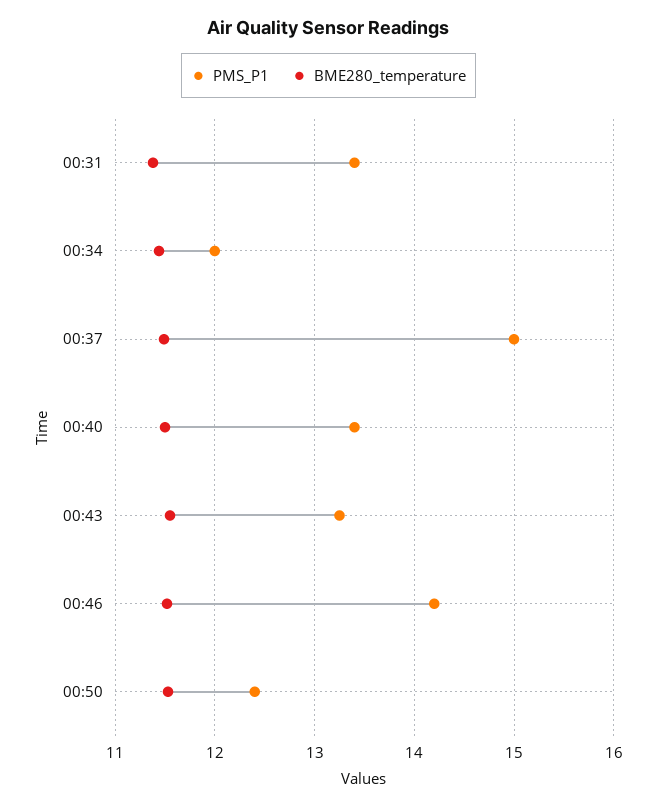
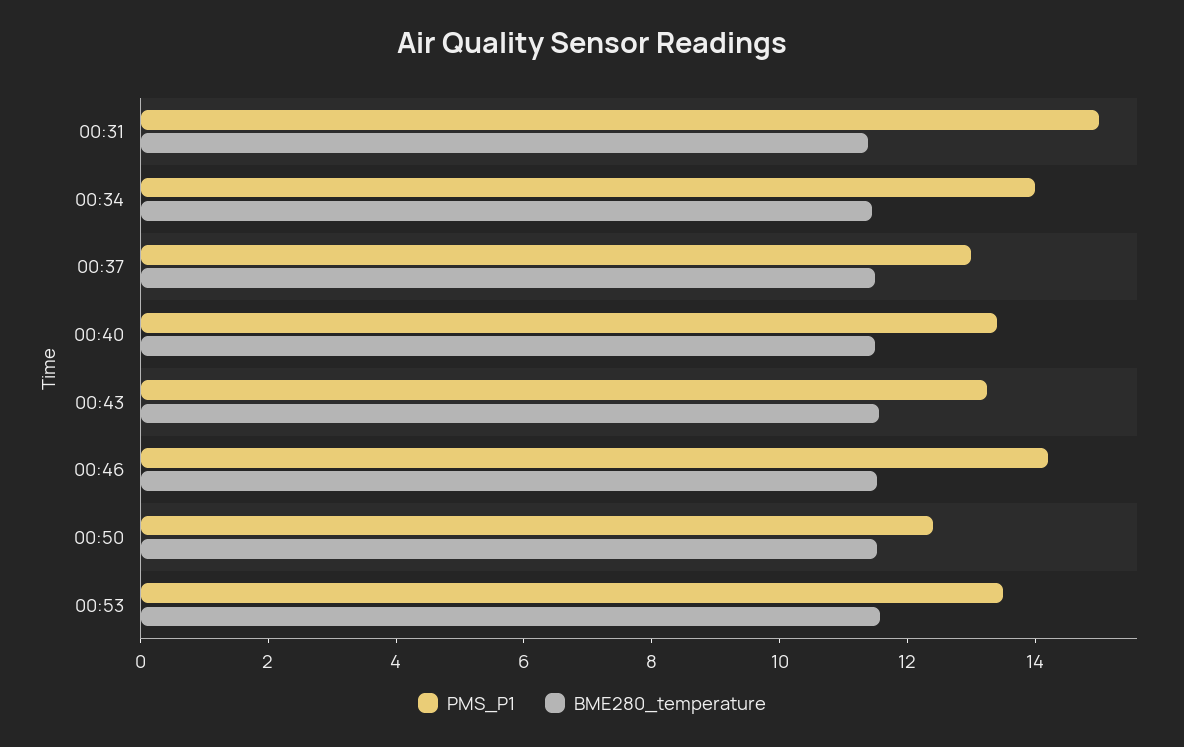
PMS_P1, 00:31: 13.4 -> 15
PMS_P1, 00:34: 12 -> 14
PMS_P1, 00:37: 15 -> 13
PMS_P1, 00:53: none -> 13.5
BME280_temperature, 00:53: none -> 11.5

